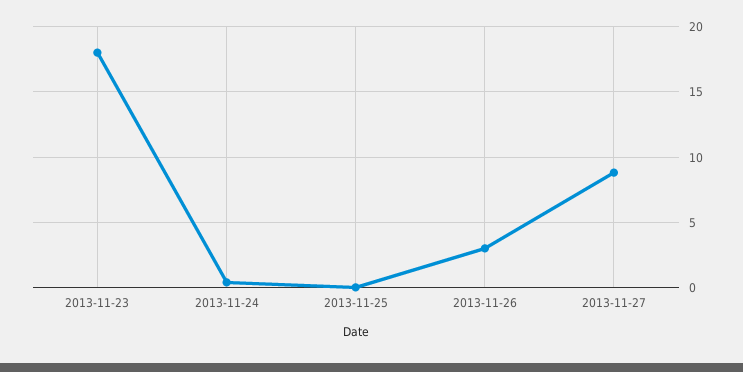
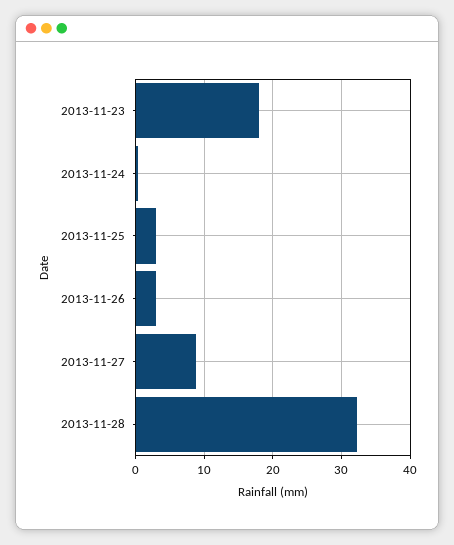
2013-11-25: 0 -> 3
2013-11-28: none -> 32

